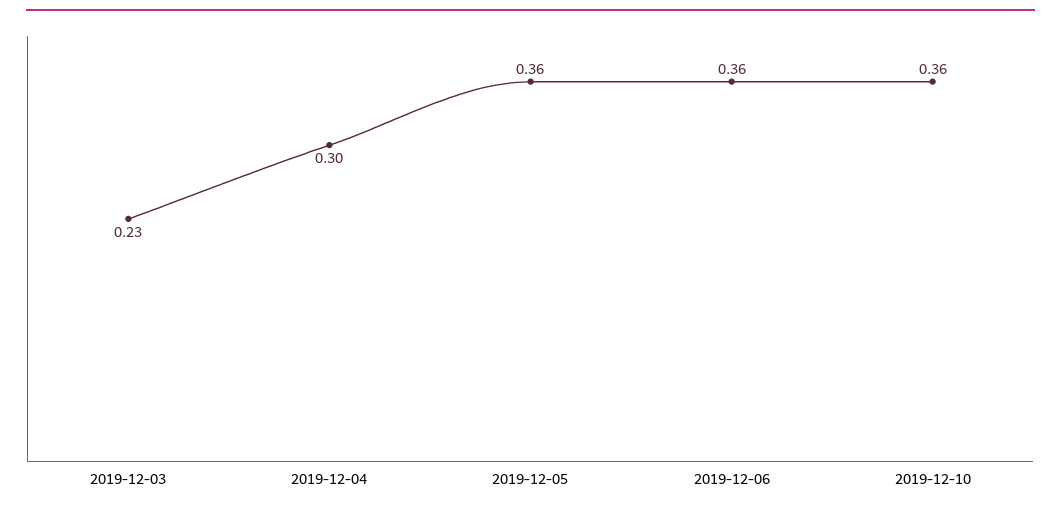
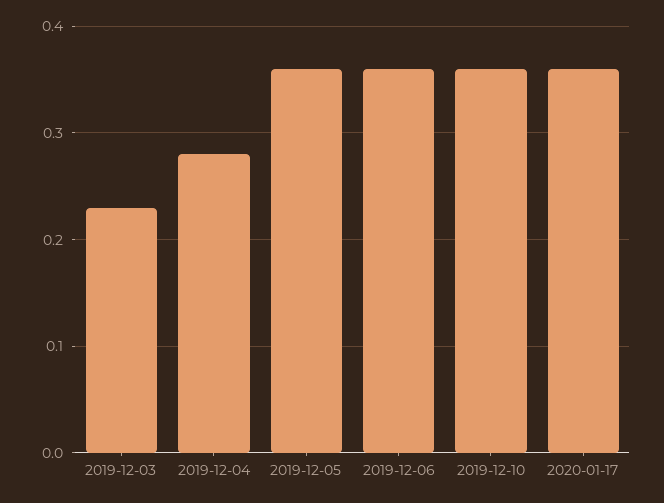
2019-12-04: 0.3 -> 0.28
2020-01-17: none -> 0.36

